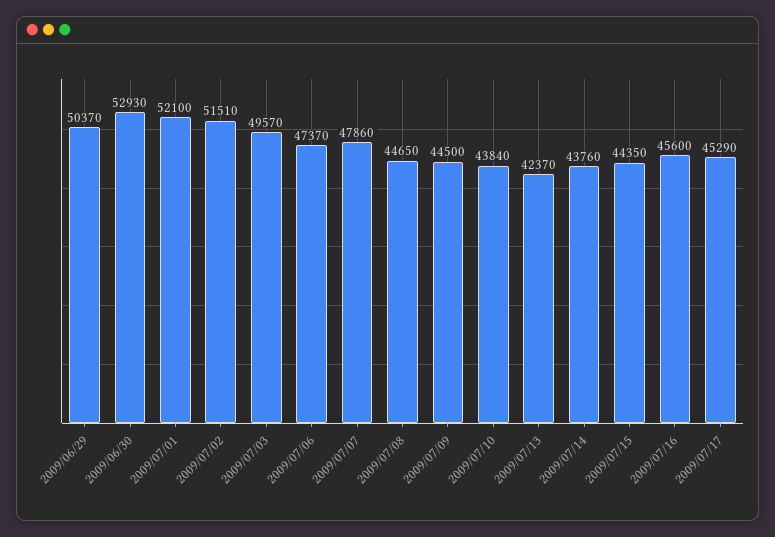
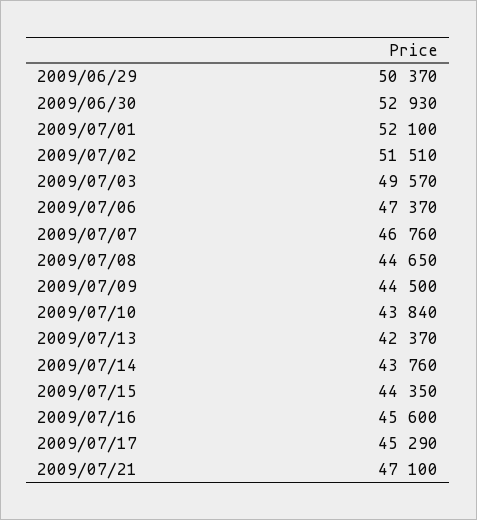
2009/07/07: 47860 -> 46760
2009/07/21: none -> 47100

